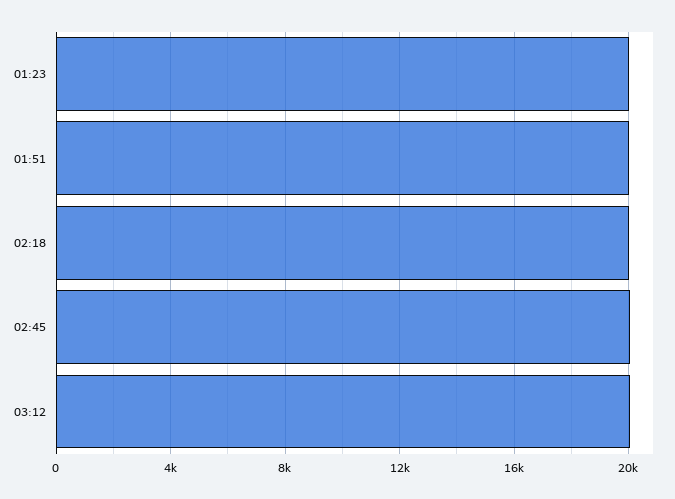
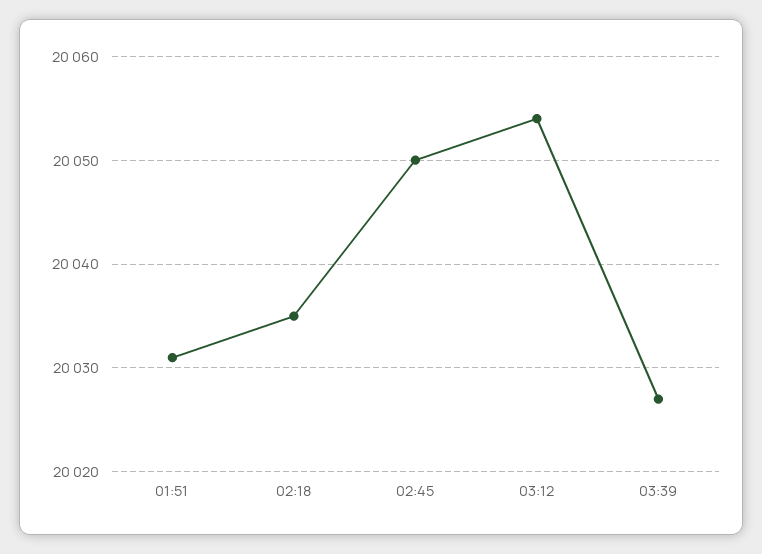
01:23: 20000 -> none
03:39: none -> 20027

